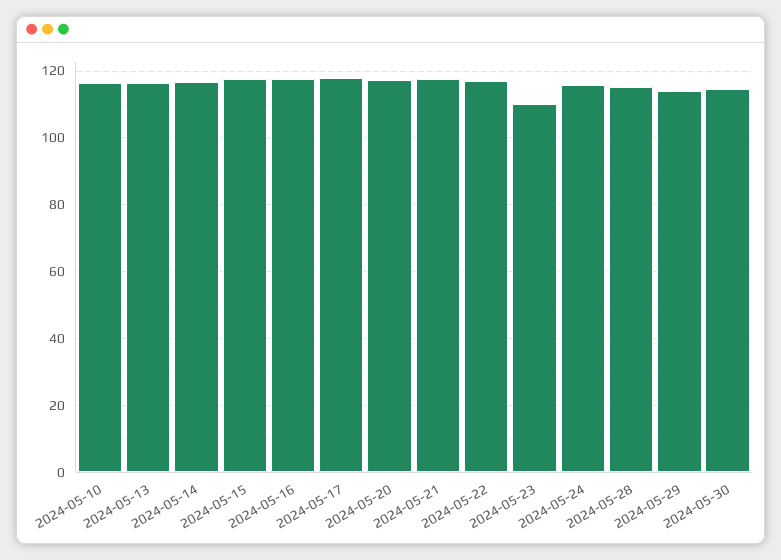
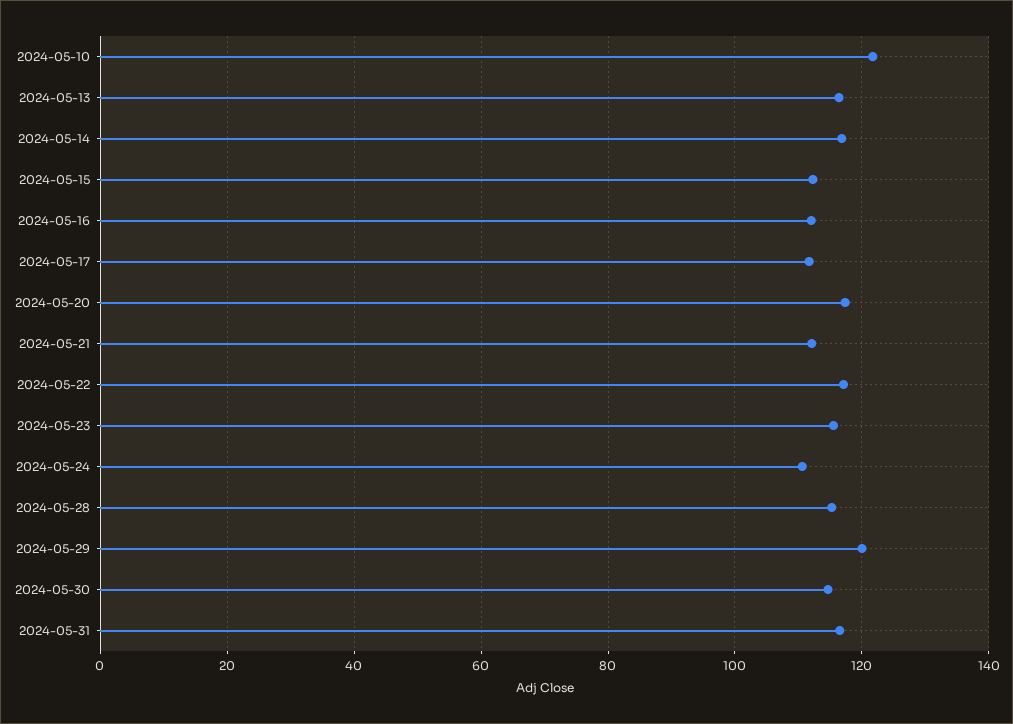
2024-05-10: 116 -> 122
2024-05-15: 118 -> 112
2024-05-16: 118 -> 112
2024-05-17: 118 -> 112
2024-05-21: 118 -> 112
2024-05-23: 110 -> 116
2024-05-24: 116 -> 110
2024-05-29: 114 -> 120
2024-05-31: none -> 116

